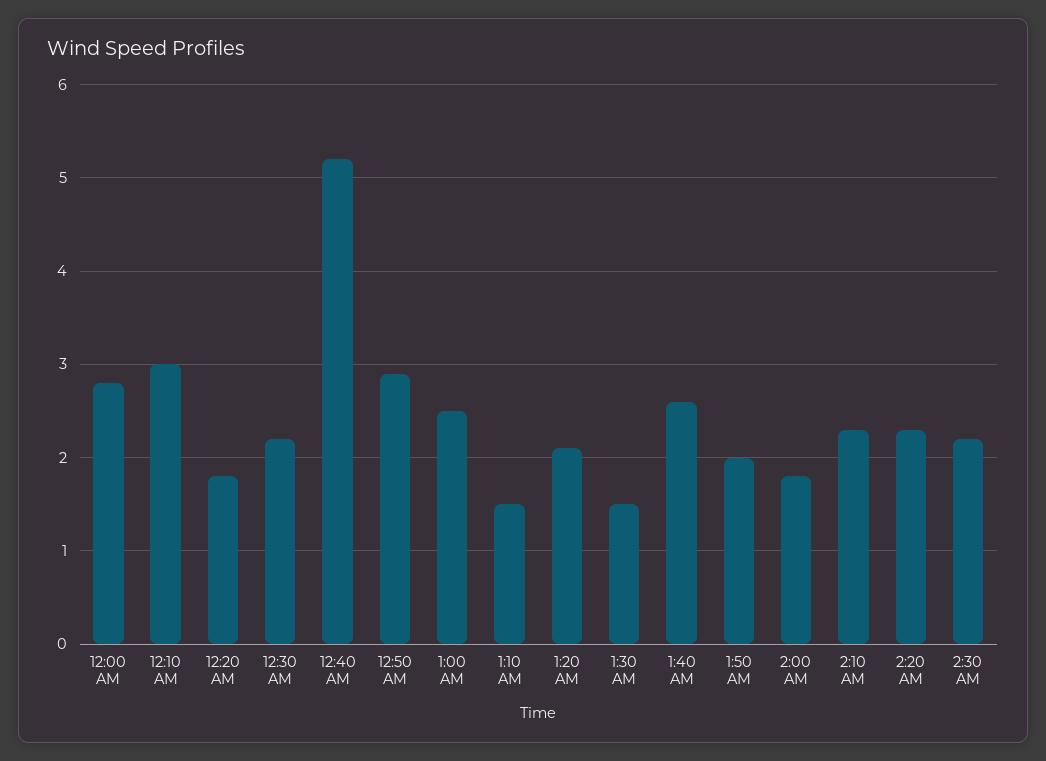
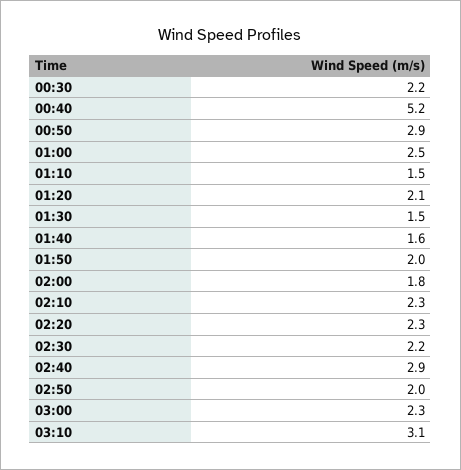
12:00 AM: 2.8 -> none
12:10 AM: 3 -> none
12:20 AM: 1.8 -> none
1:40 AM: 2.6 -> 1.6
02:40: none -> 2.9
02:50: none -> 2
03:00: none -> 2.3
03:10: none -> 3.1

